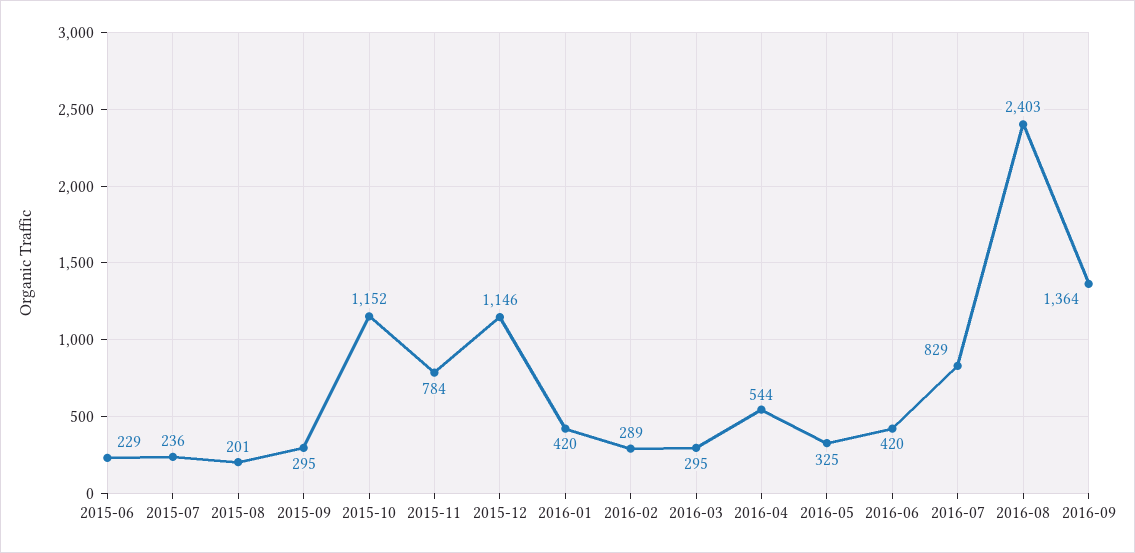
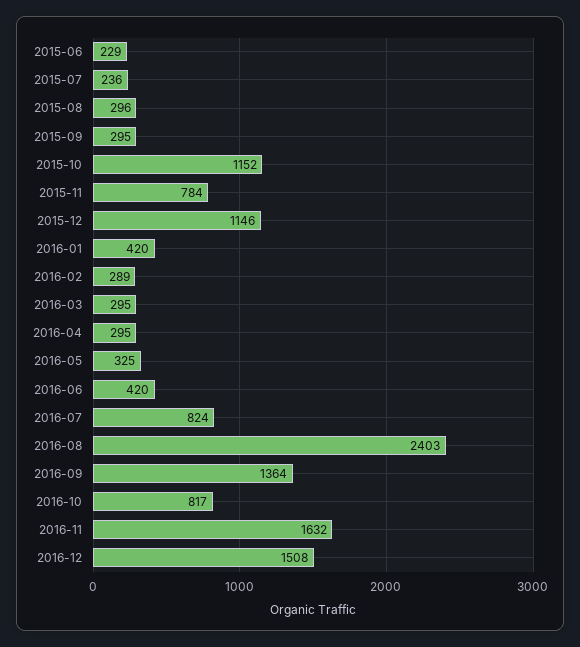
2015-08: 201 -> 296
2016-04: 544 -> 295
2016-07: 829 -> 824
2016-10: none -> 817
2016-11: none -> 1632
2016-12: none -> 1508

